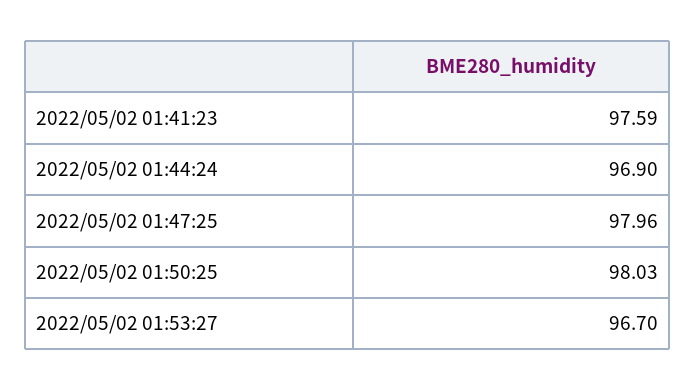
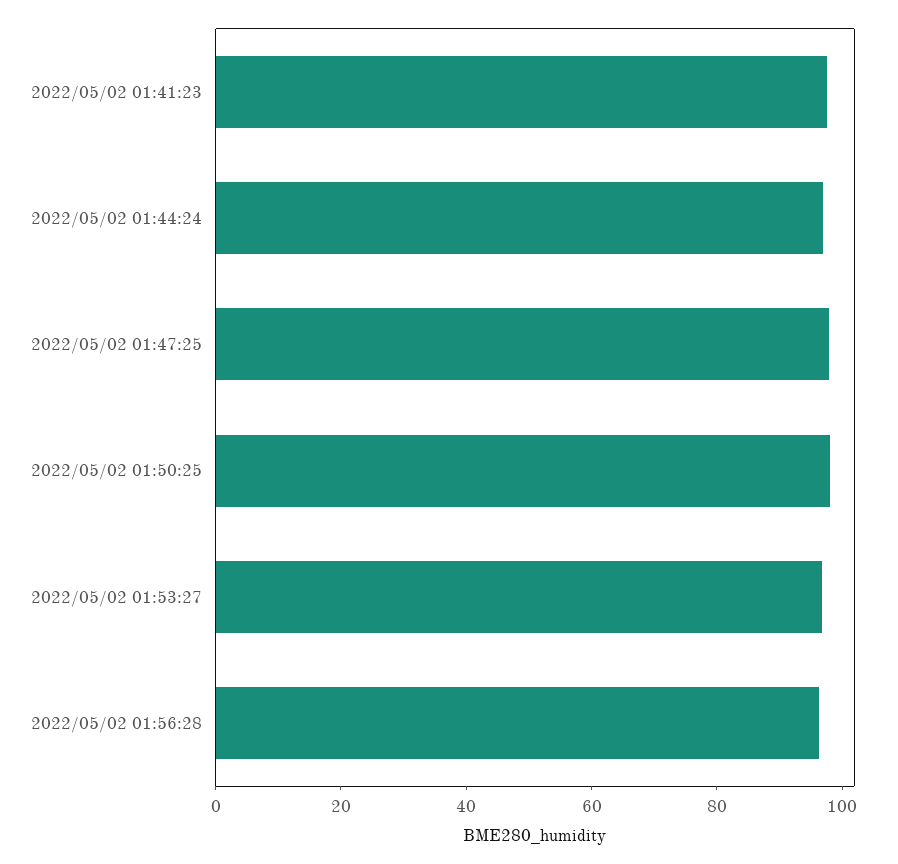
2022/05/02 01:56:28: none -> 95

